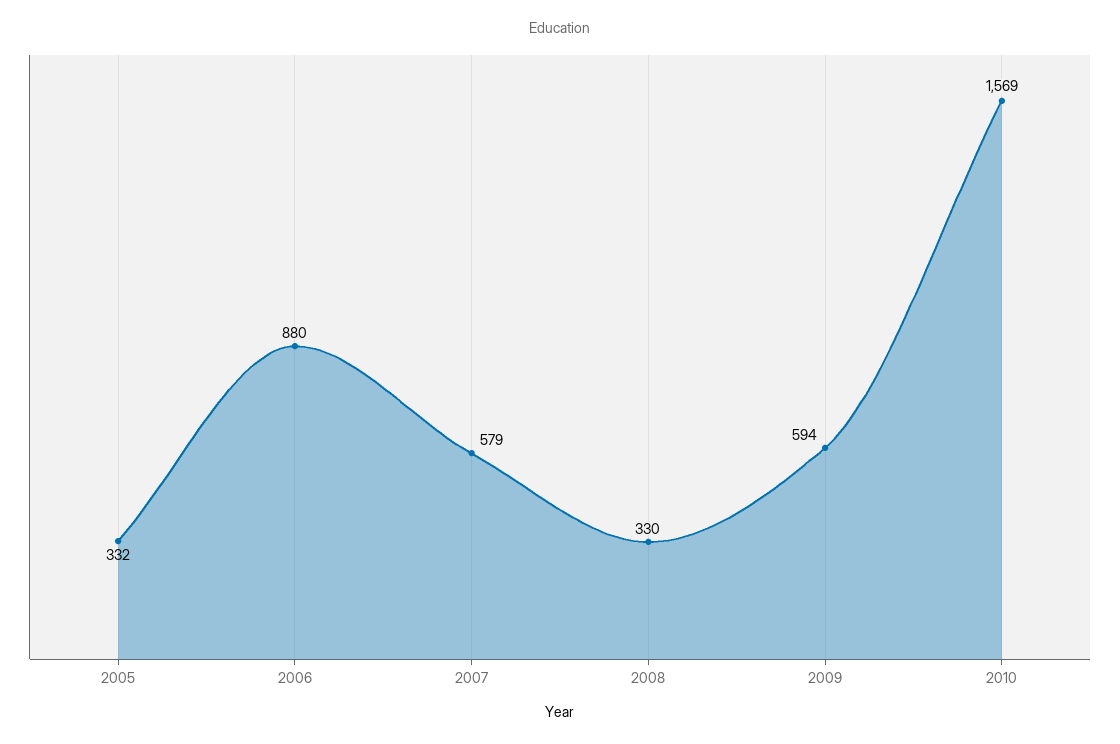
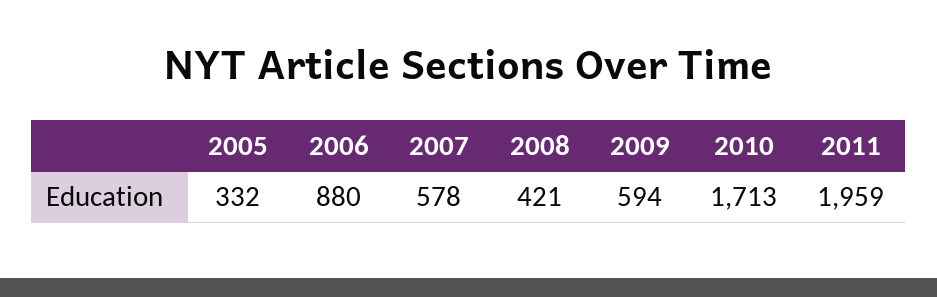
2007: 579 -> 578
2008: 330 -> 421
2010: 1569 -> 1713
2011: none -> 1959

